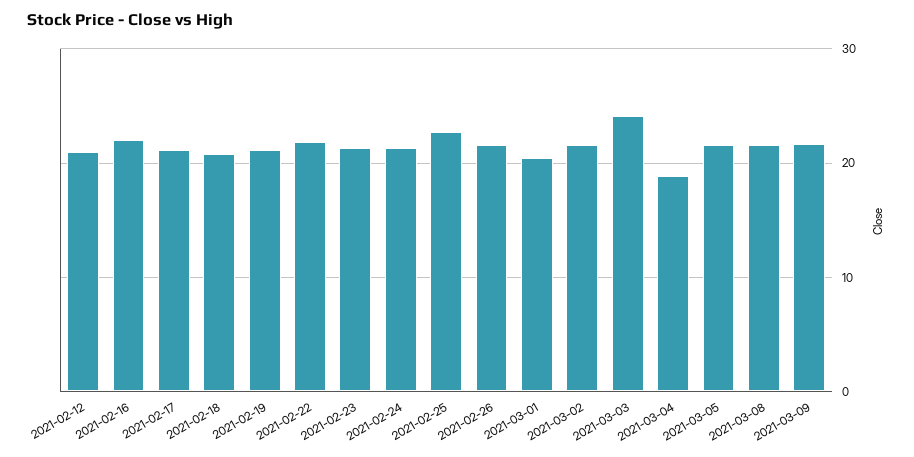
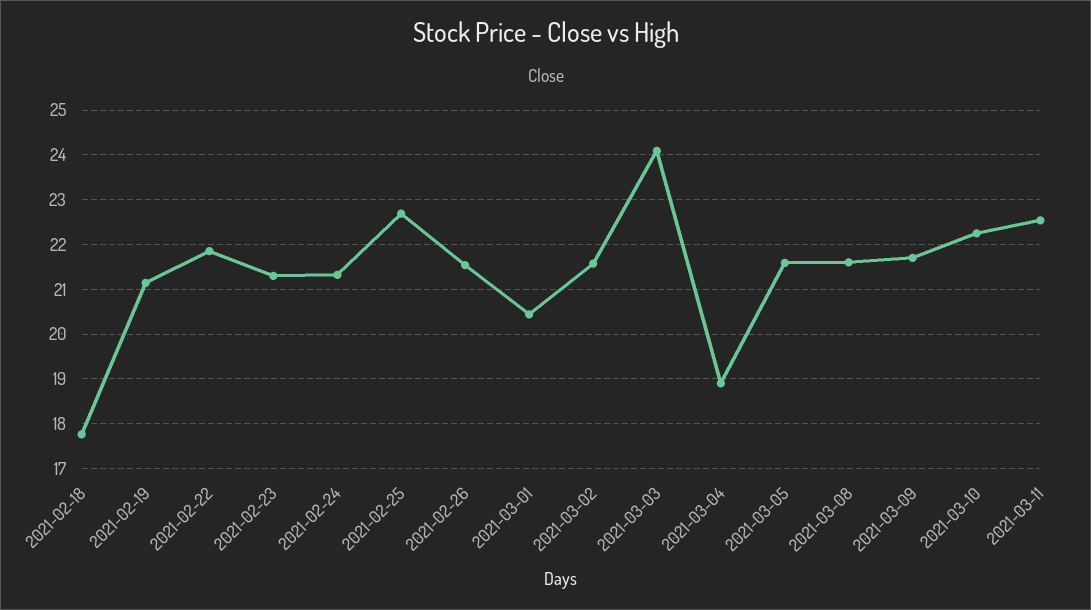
2021-02-12: 21 -> none
2021-02-16: 22 -> none
2021-02-17: 21 -> none
2021-02-18: 21 -> 17.8
2021-03-10: none -> 22.2
2021-03-11: none -> 22.6

